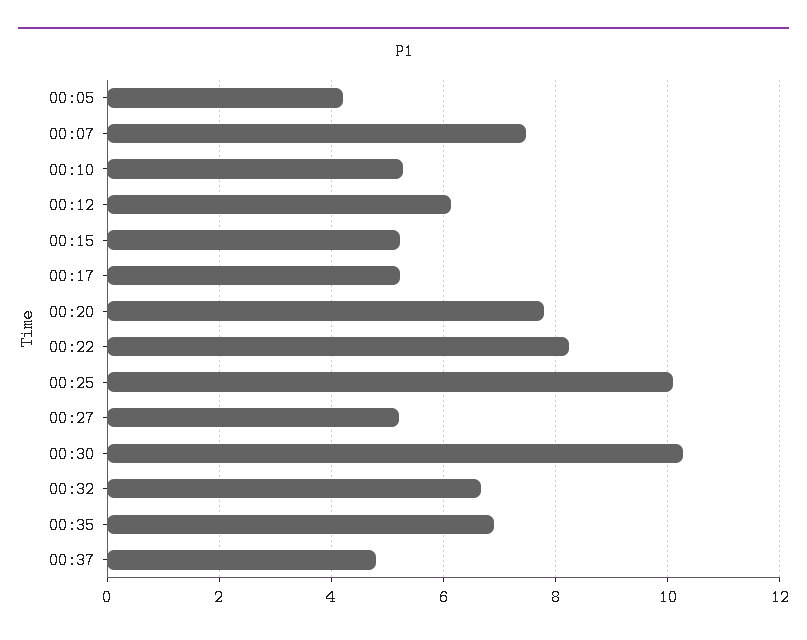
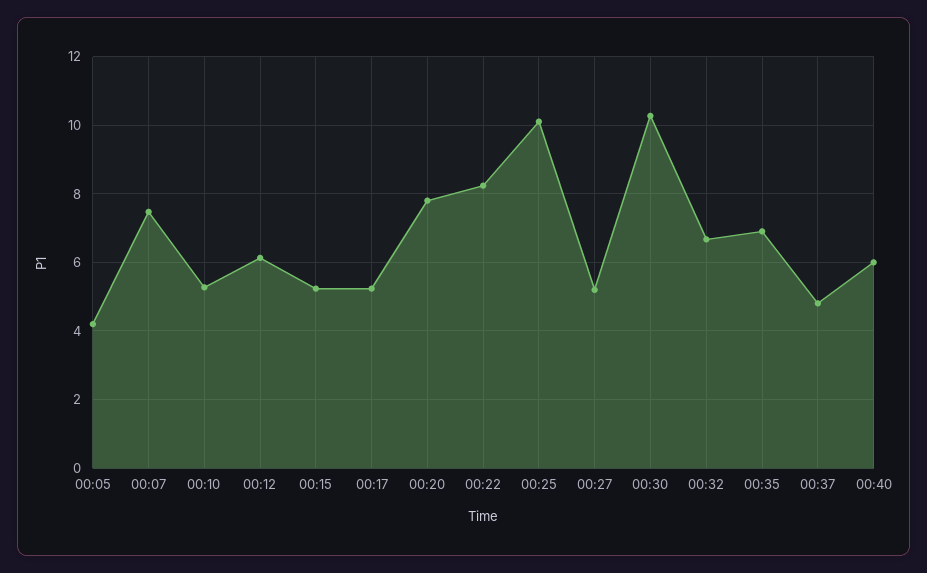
00:40: none -> 6

